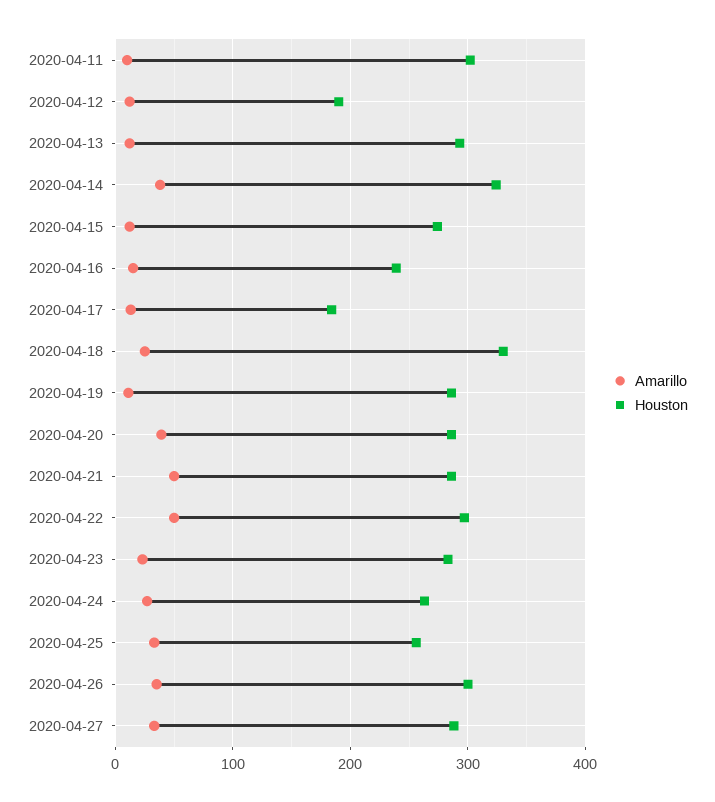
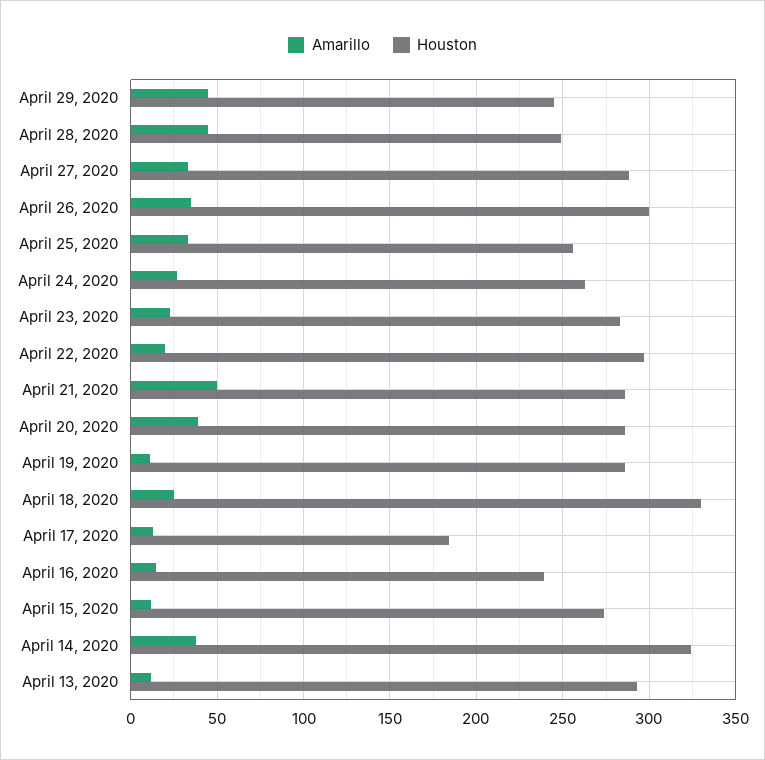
Amarillo, 2020-04-11: 10 -> none
Houston, 2020-04-11: 300 -> none
Amarillo, 2020-04-12: 10 -> none
Houston, 2020-04-12: 190 -> none
Amarillo, 2020-04-22: 50 -> 20
Amarillo, April 29, 2020: none -> 45
Houston, April 29, 2020: none -> 245
Amarillo, April 28, 2020: none -> 45
Houston, April 28, 2020: none -> 250

